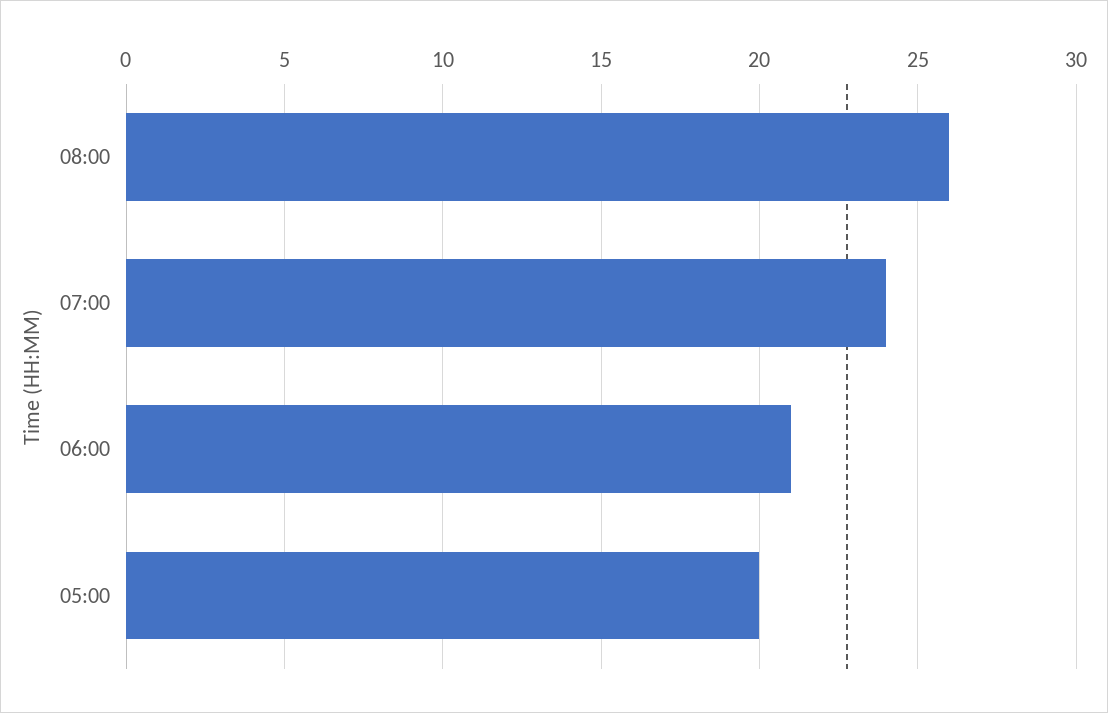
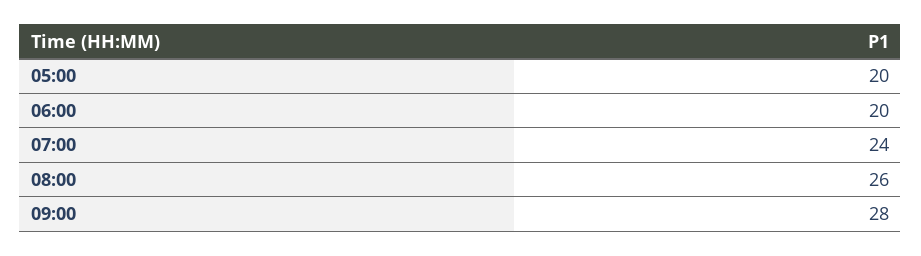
06:00: 21 -> 20
09:00: none -> 28

